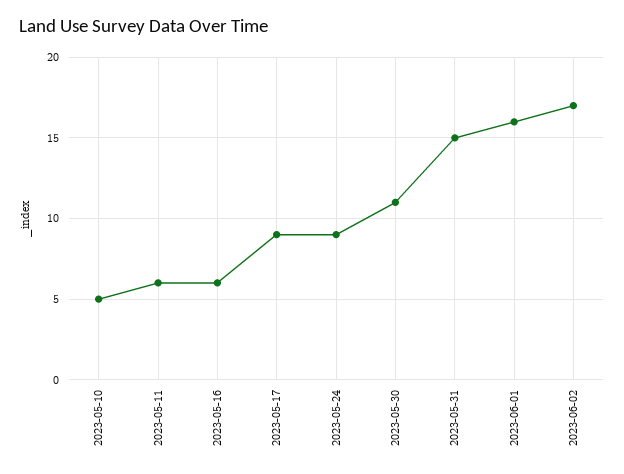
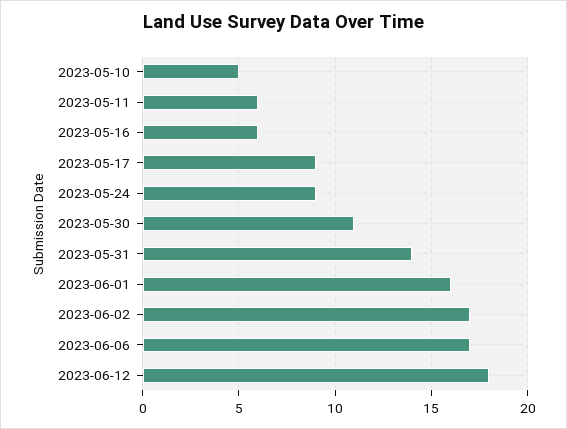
2023-05-31: 15 -> 14
2023-06-06: none -> 17
2023-06-12: none -> 18

